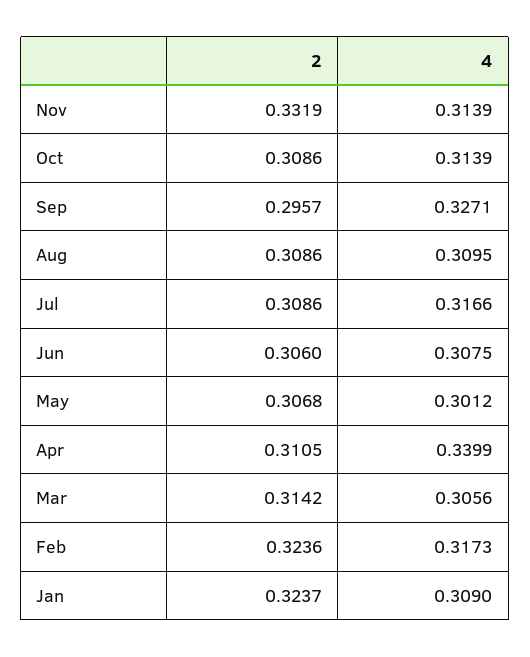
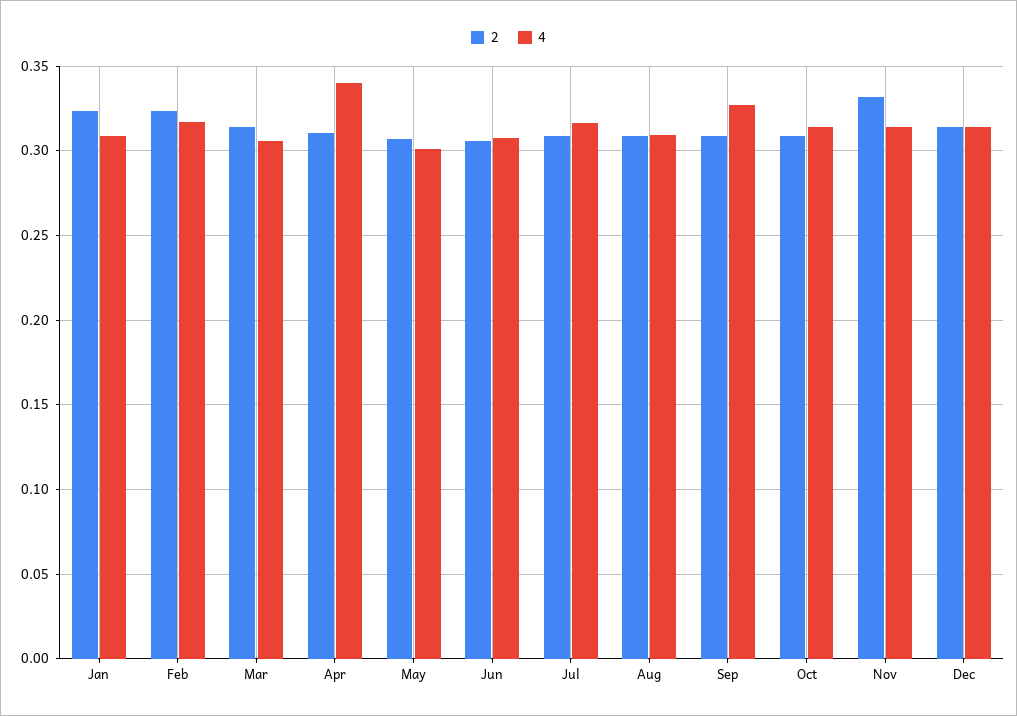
2, Sep: 0.2957 -> 0.31
2, Dec: none -> 0.315
4, Dec: none -> 0.315

